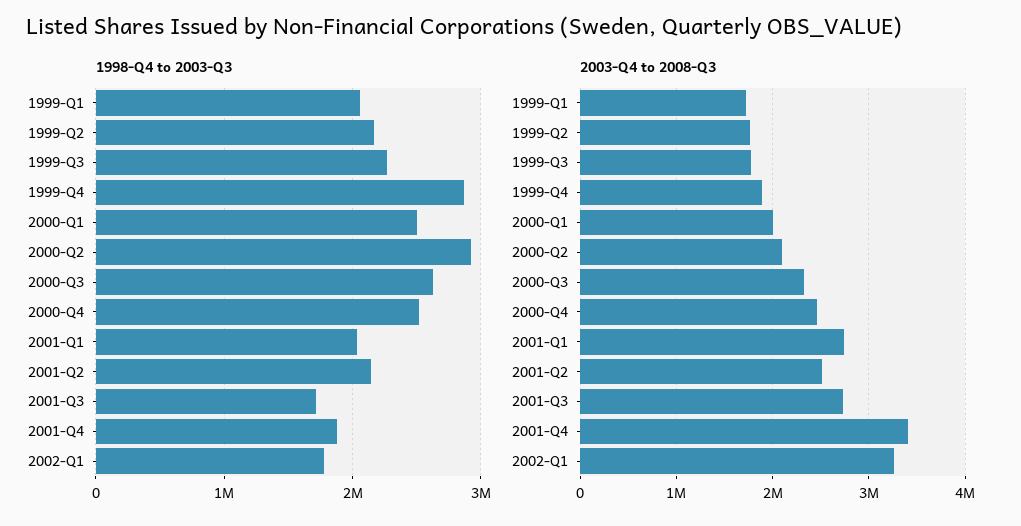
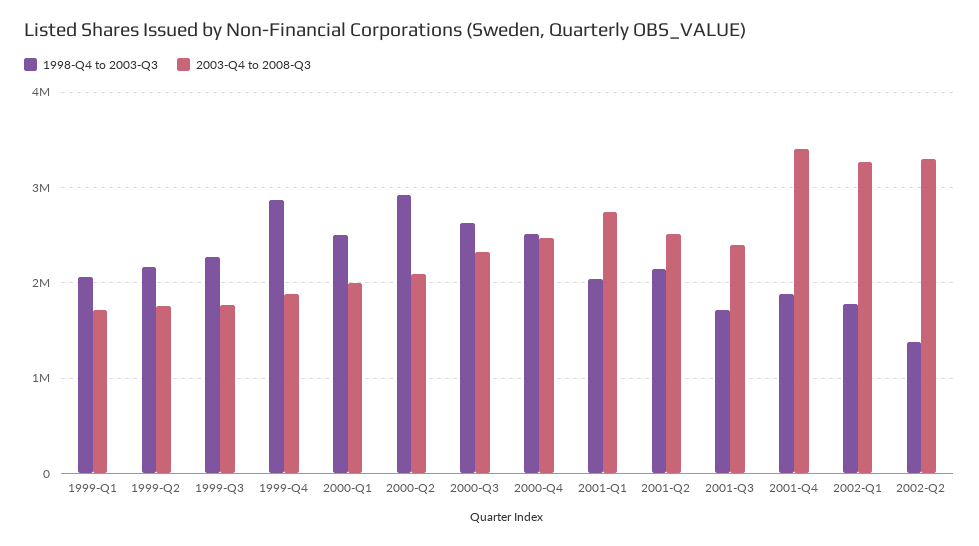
2003-Q4 to 2008-Q3, 2001-Q3: 2700000 -> 2400000
1998-Q4 to 2003-Q3, 2002-Q2: none -> 1400000
2003-Q4 to 2008-Q3, 2002-Q2: none -> 3300000

